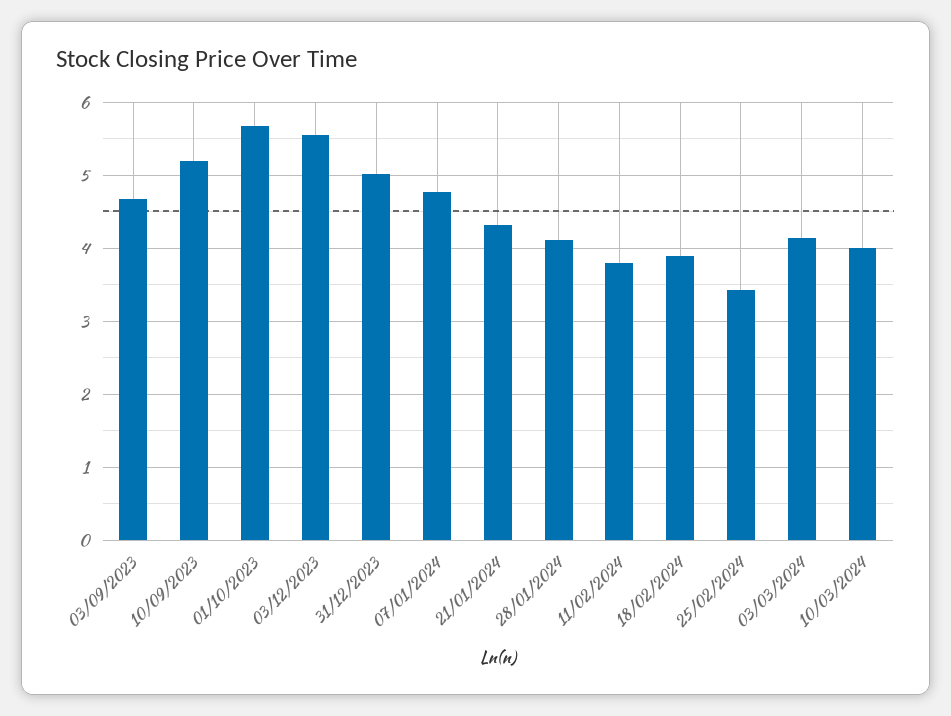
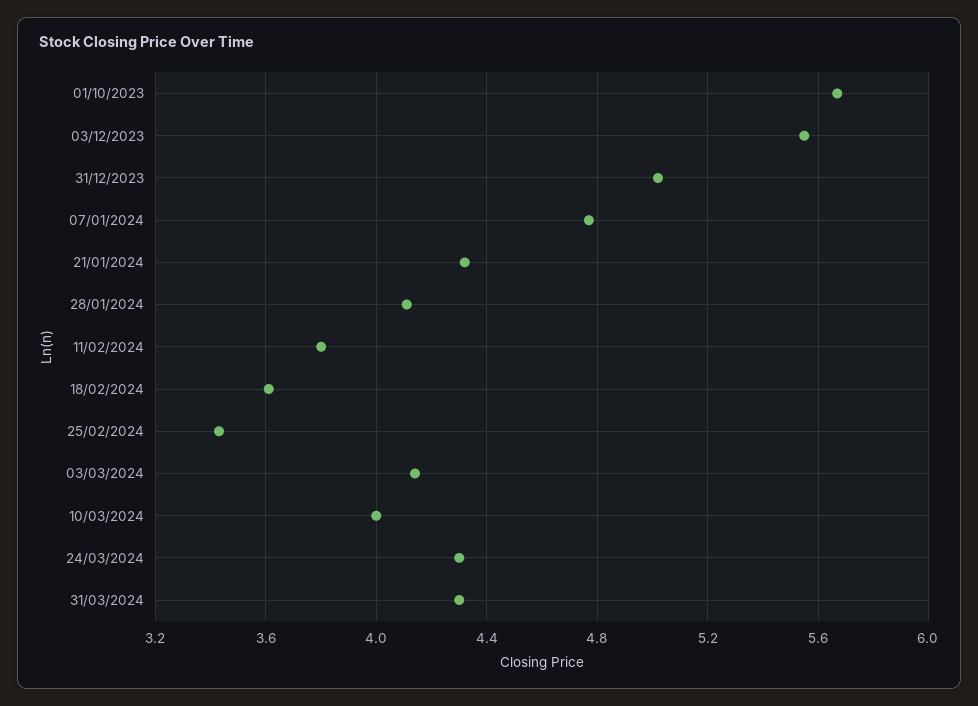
03/09/2023: 4.7 -> none
10/09/2023: 5.2 -> none
18/02/2024: 3.9 -> 3.6
24/03/2024: none -> 4.3
31/03/2024: none -> 4.3

